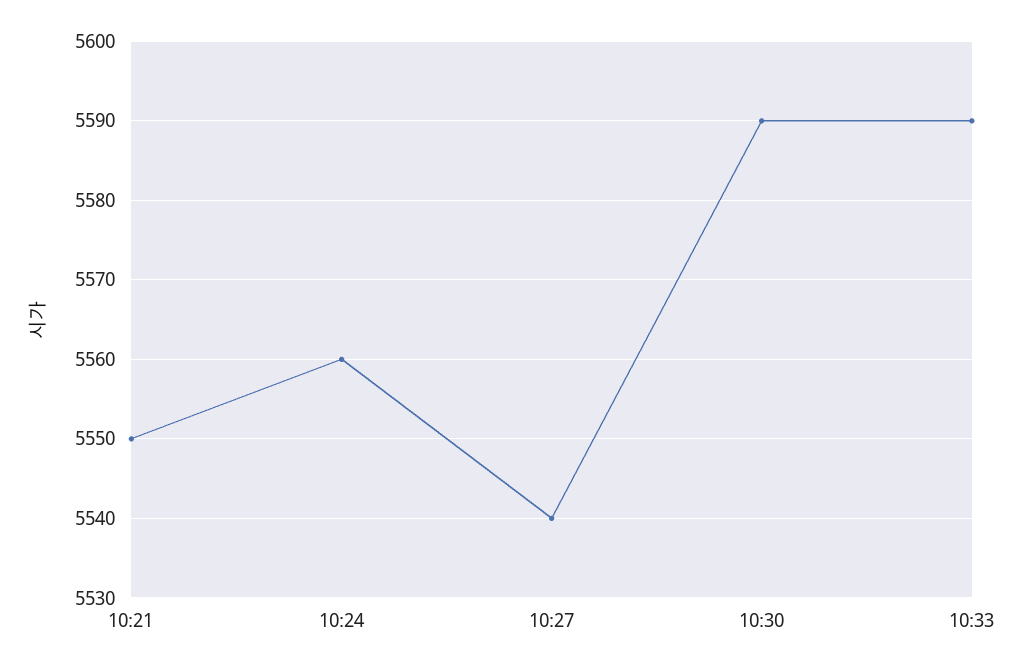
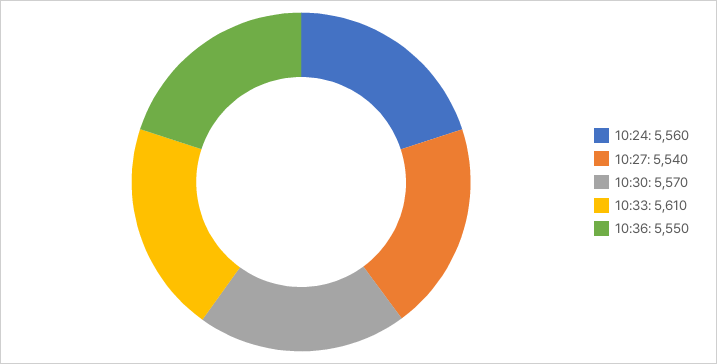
10:21: 5550 -> none
10:30: 5590 -> 5570
10:33: 5590 -> 5610
10:36: none -> 5550

